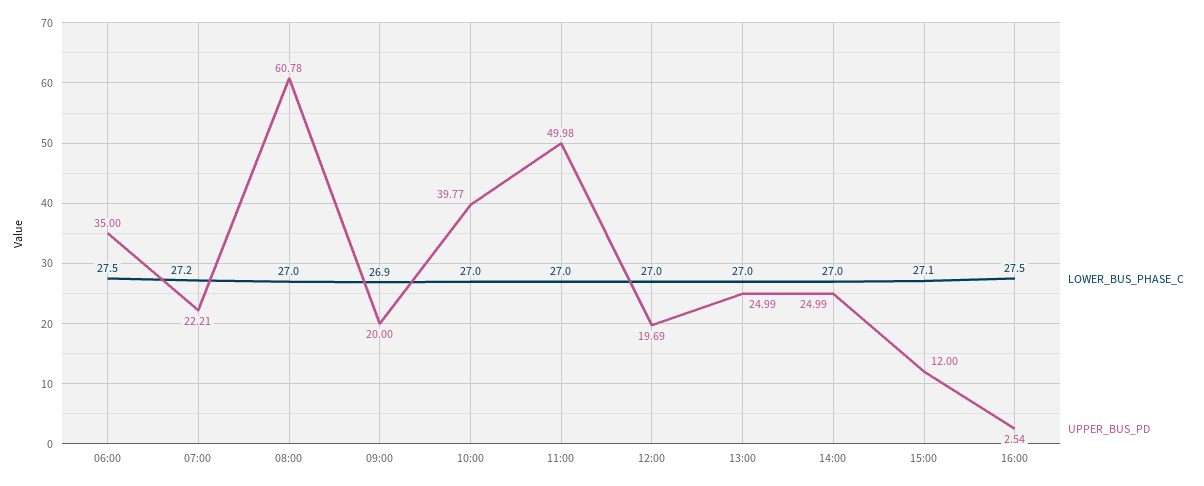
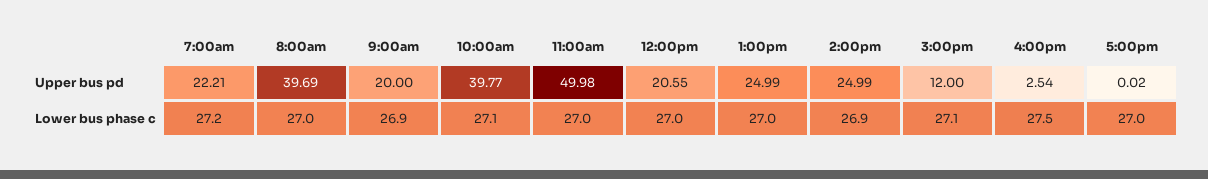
LOWER_BUS_PHASE_C, 06:00: 27.5 -> none
UPPER_BUS_PD, 06:00: 35 -> none
UPPER_BUS_PD, 08:00: 60.78 -> 39.69
LOWER_BUS_PHASE_C, 10:00: 27 -> 27.1
UPPER_BUS_PD, 12:00: 19.69 -> 20.55
LOWER_BUS_PHASE_C, 14:00: 27 -> 26.9
UPPER_BUS_PD, 5:00pm: none -> 0.02
LOWER_BUS_PHASE_C, 5:00pm: none -> 27

